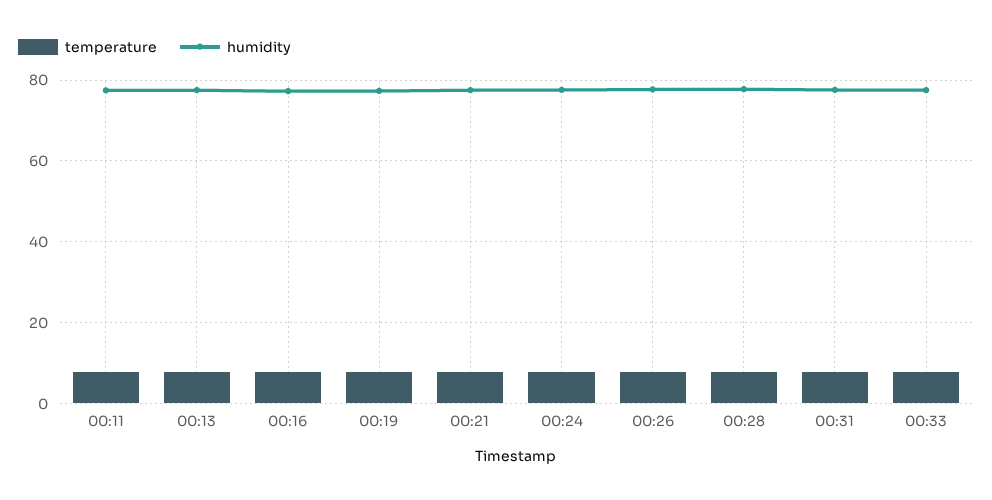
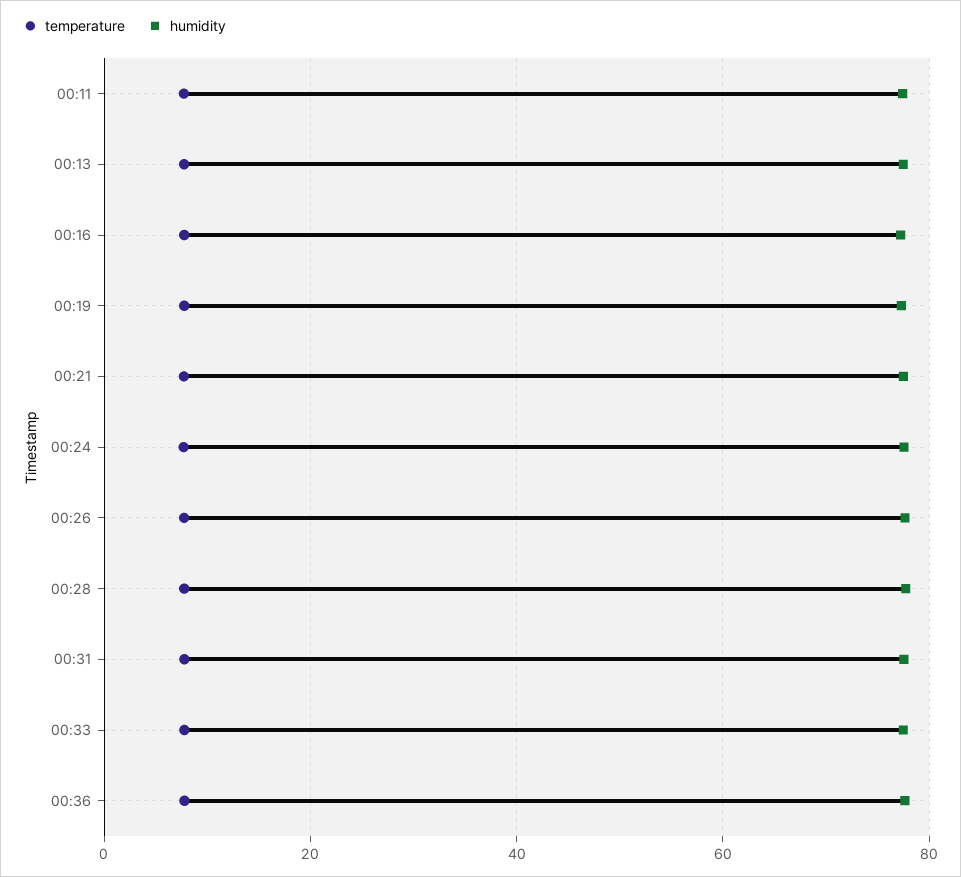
temperature, 00:36: none -> 8
humidity, 00:36: none -> 78

